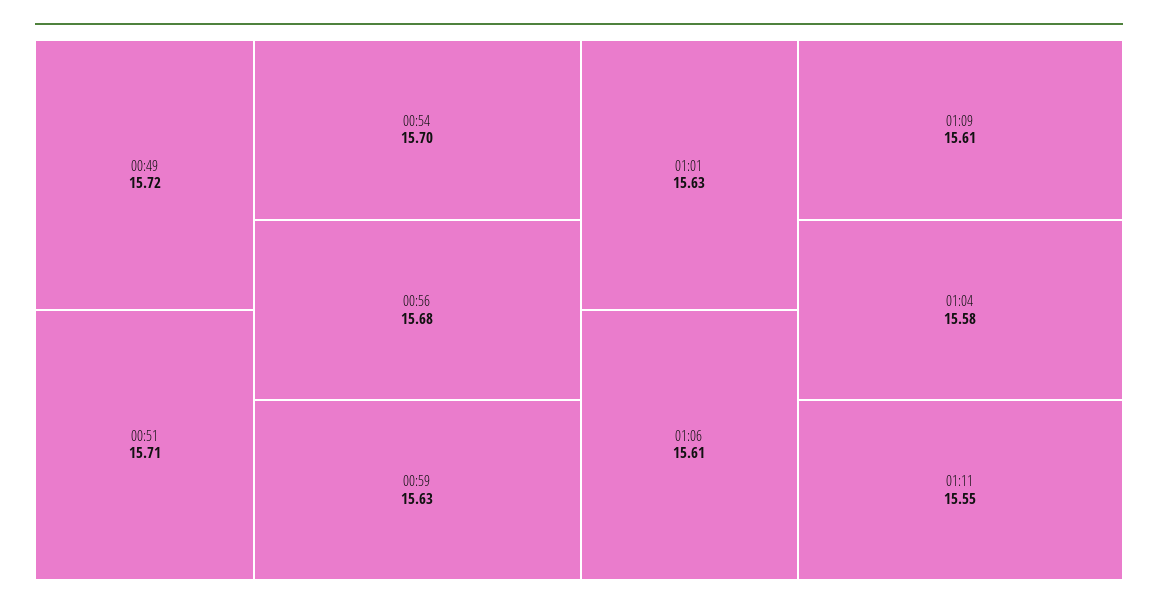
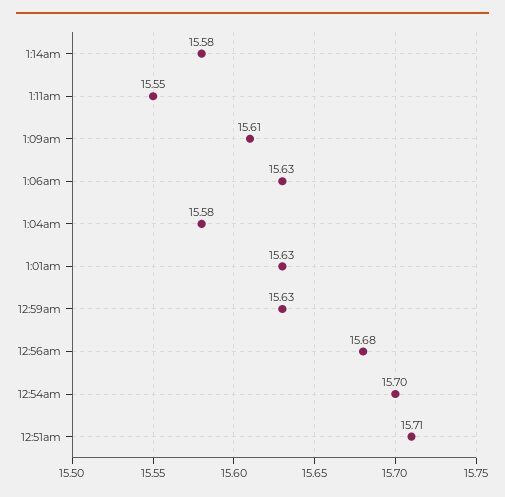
00:49: 15.72 -> none
01:06: 15.61 -> 15.63
1:14am: none -> 15.58

